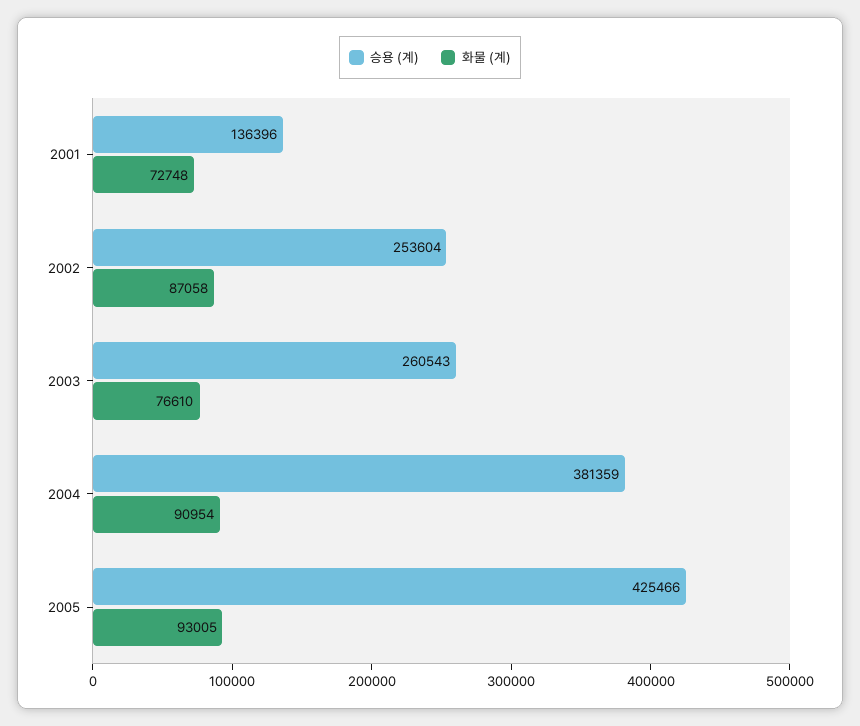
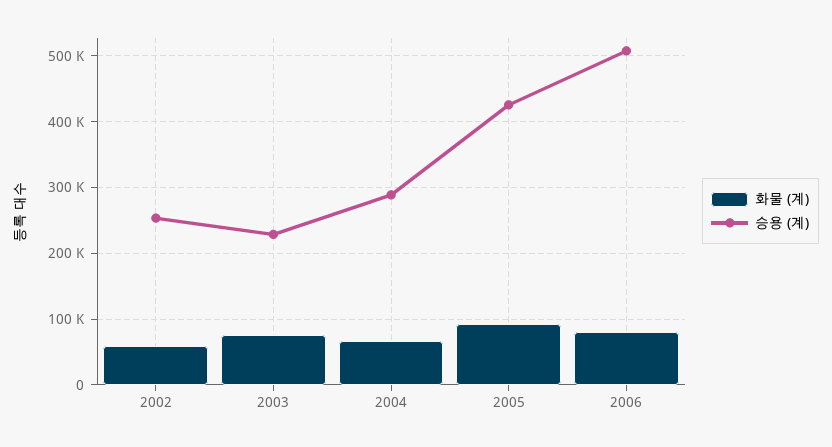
승용 (계), 2001: 136396 -> none
화물 (계), 2001: 72748 -> none
화물 (계), 2002: 87058 -> 60000
승용 (계), 2003: 260543 -> 230000
승용 (계), 2004: 381359 -> 290000
화물 (계), 2004: 90954 -> 70000
화물 (계), 2006: none -> 80000
승용 (계), 2006: none -> 510000

